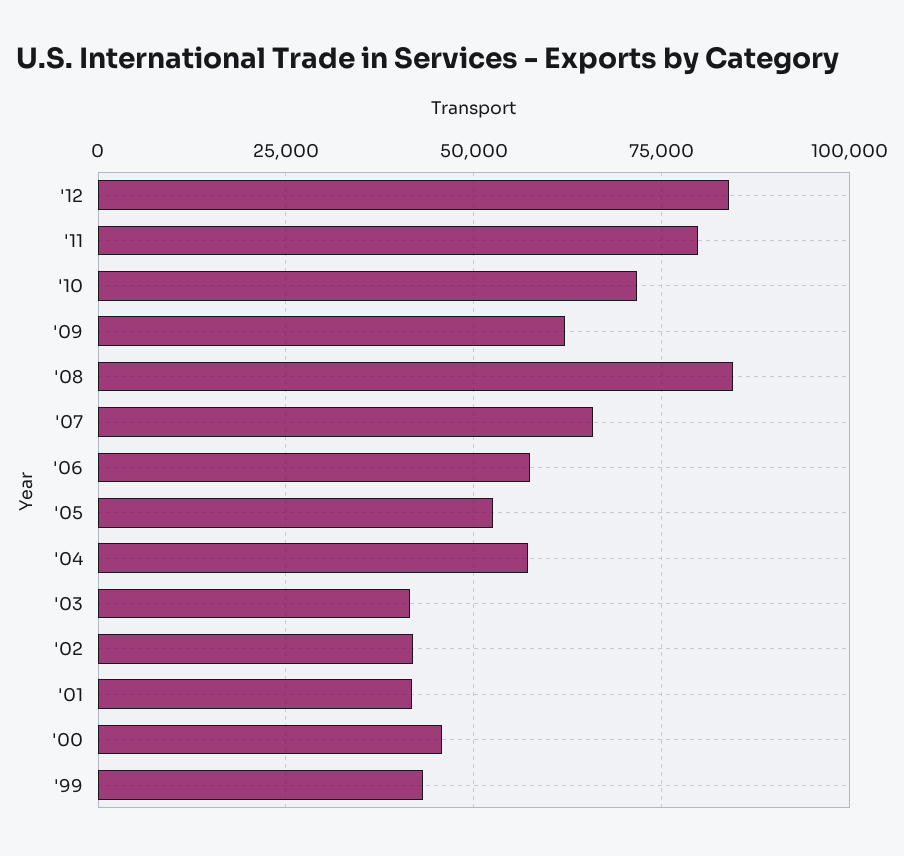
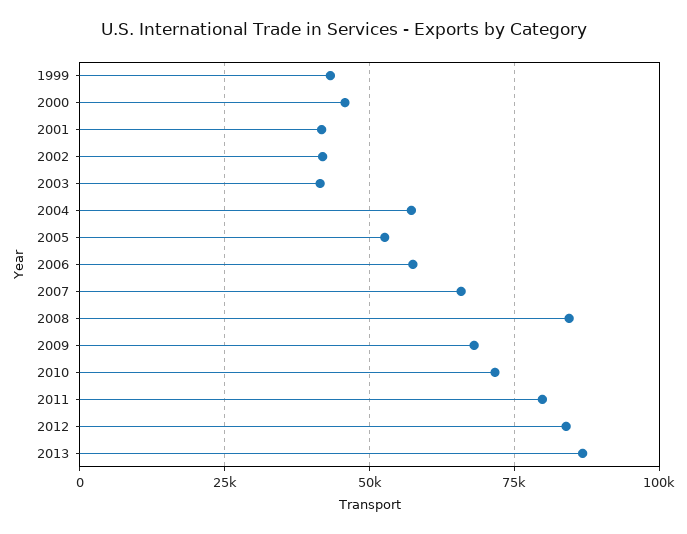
'09: 62500 -> 67500
2013: none -> 87500

